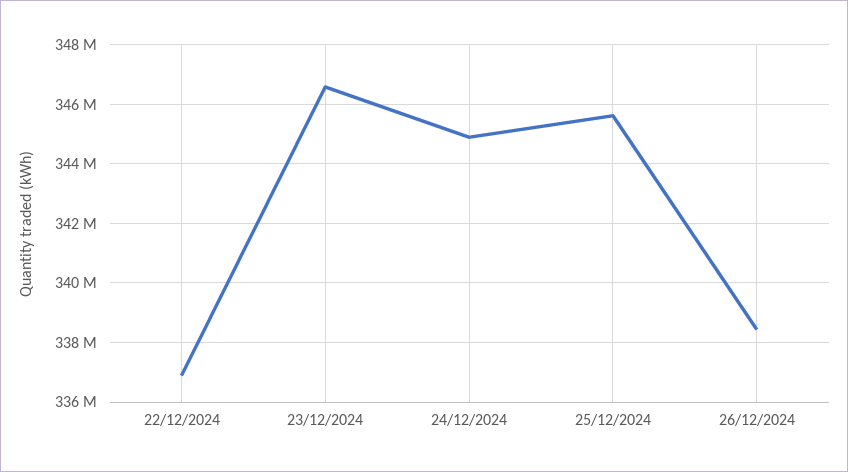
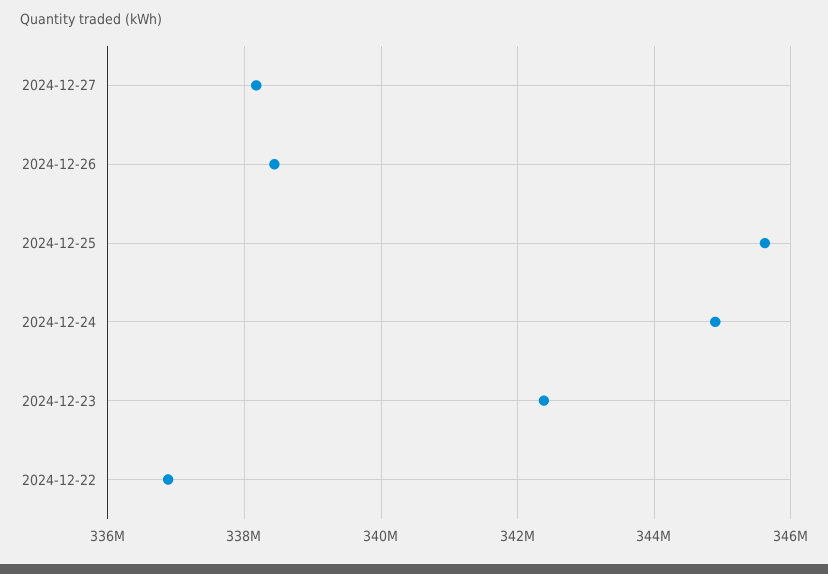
23/12/2024: 346500000 -> 342400000
2024-12-27: none -> 338200000

